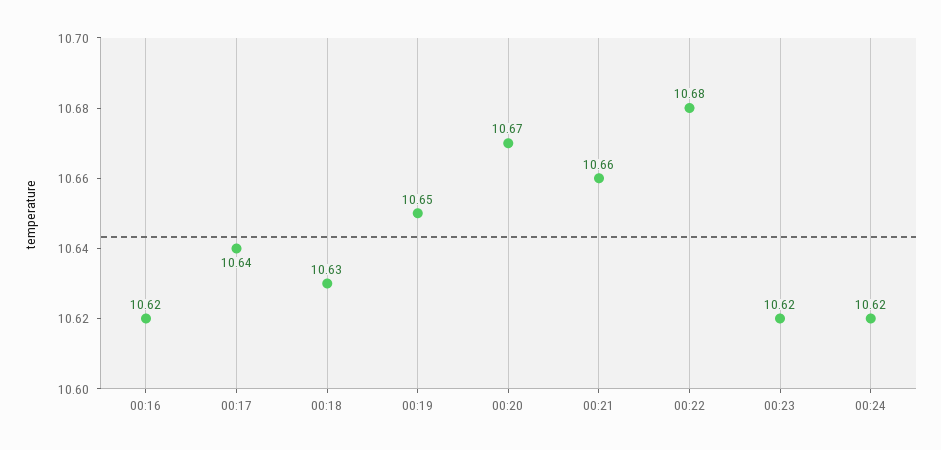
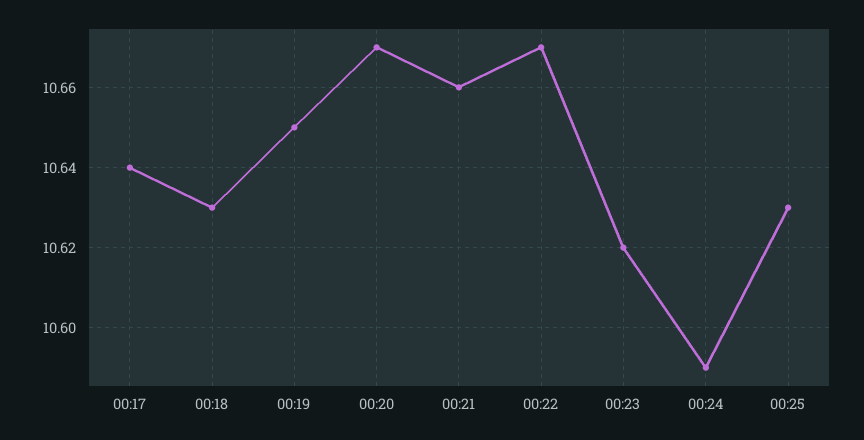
00:16: 10.62 -> none
00:22: 10.68 -> 10.67
00:24: 10.62 -> 10.59
00:25: none -> 10.63

